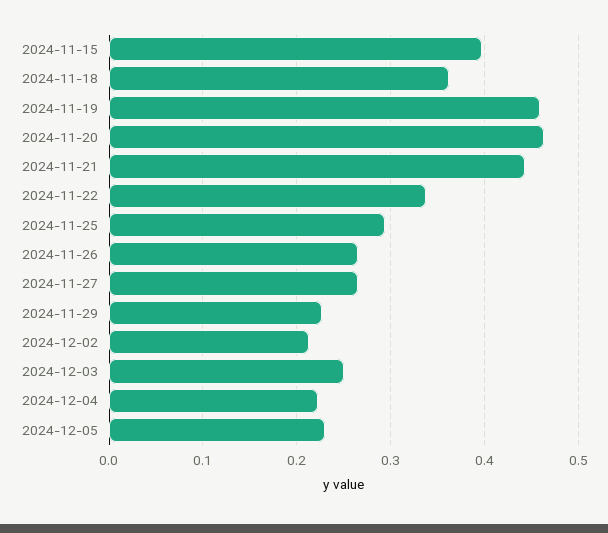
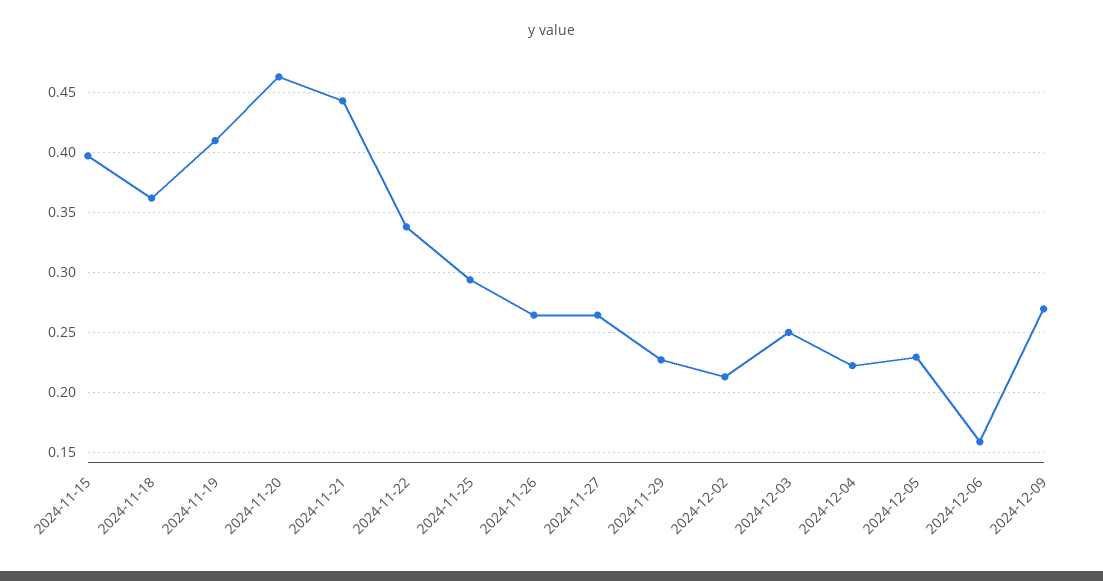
2024-11-19: 0.46 -> 0.41
2024-12-06: none -> 0.16
2024-12-09: none -> 0.27

